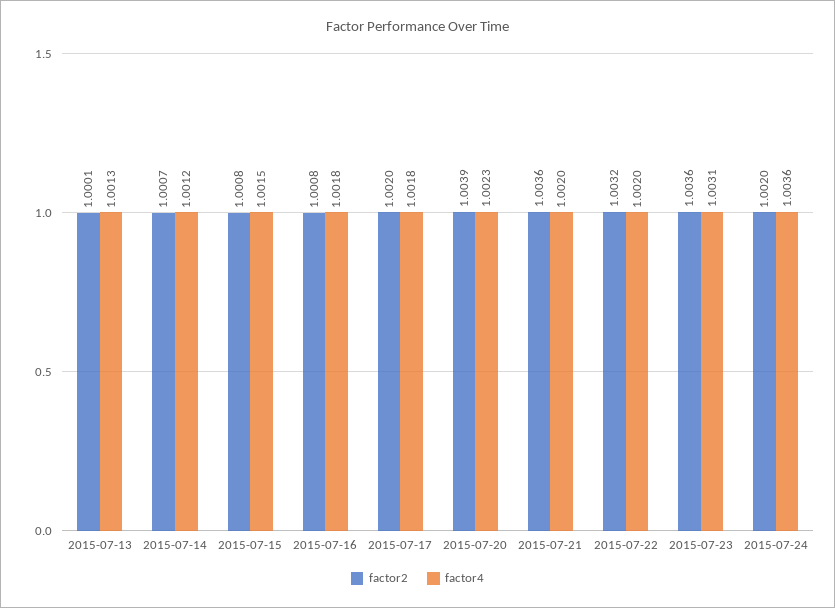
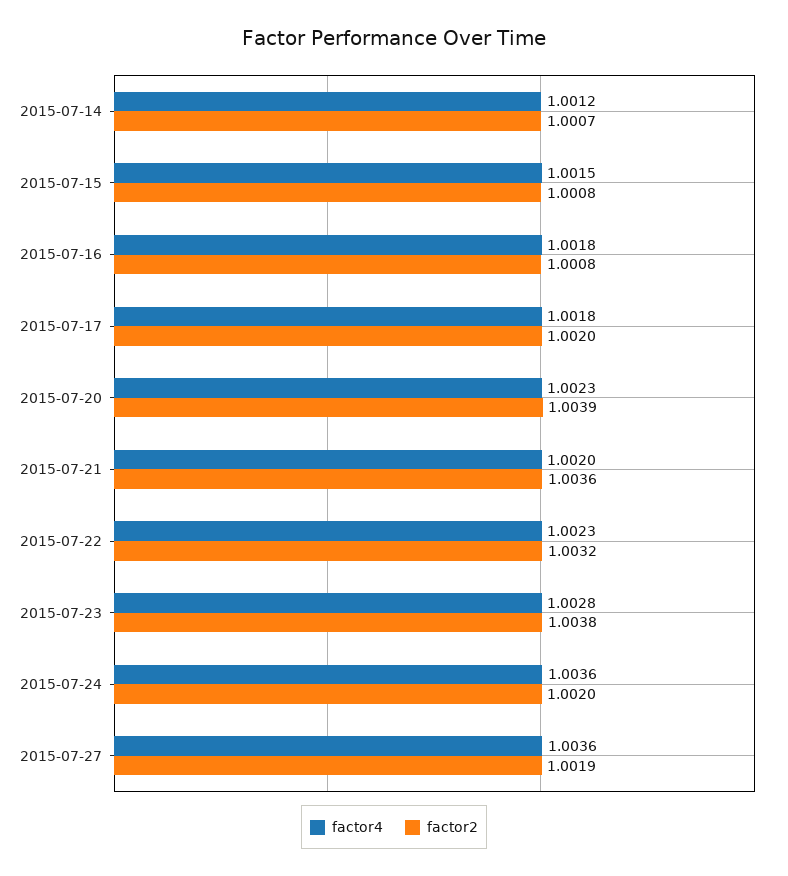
factor2, 2015-07-13: 1.0001 -> none
factor4, 2015-07-13: 1.0013 -> none
factor4, 2015-07-22: 1.002 -> 1.0023
factor2, 2015-07-23: 1.0036 -> 1.0038
factor4, 2015-07-23: 1.0031 -> 1.0028
factor4, 2015-07-27: none -> 1.0036
factor2, 2015-07-27: none -> 1.0019

